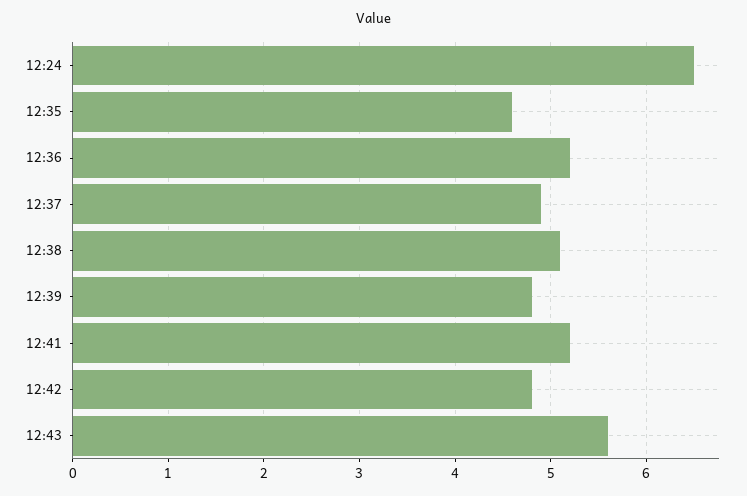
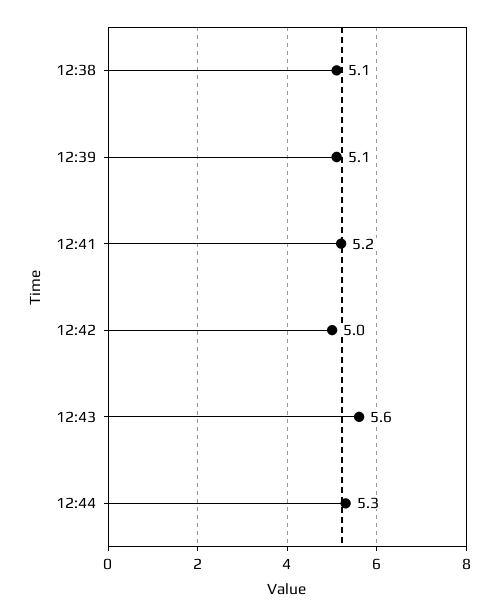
12:24: 6.5 -> none
12:35: 4.6 -> none
12:36: 5.2 -> none
12:37: 4.9 -> none
12:39: 4.8 -> 5.1
12:42: 4.8 -> 5
12:44: none -> 5.3

